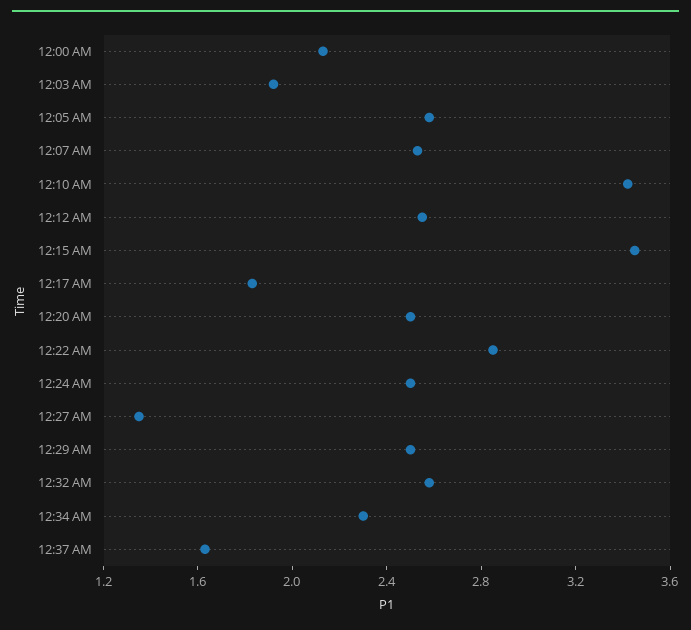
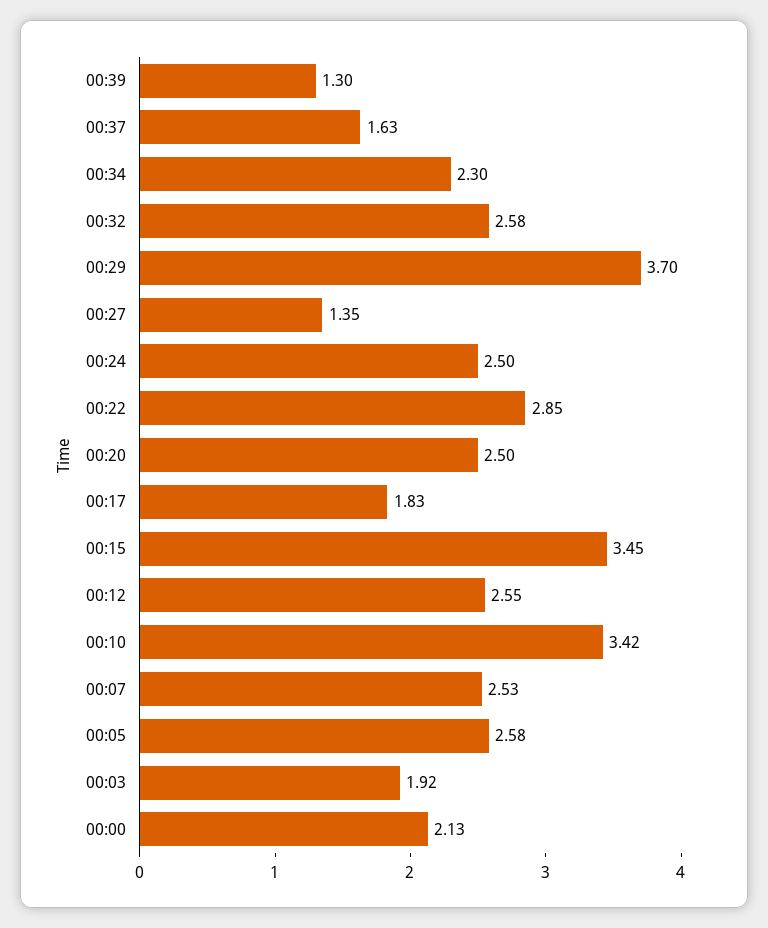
12:29 AM: 2.5 -> 3.7
00:39: none -> 1.3

